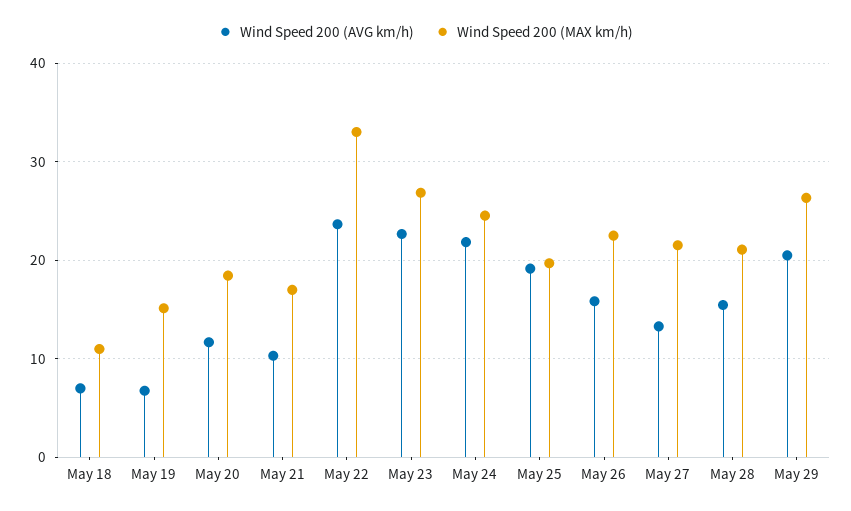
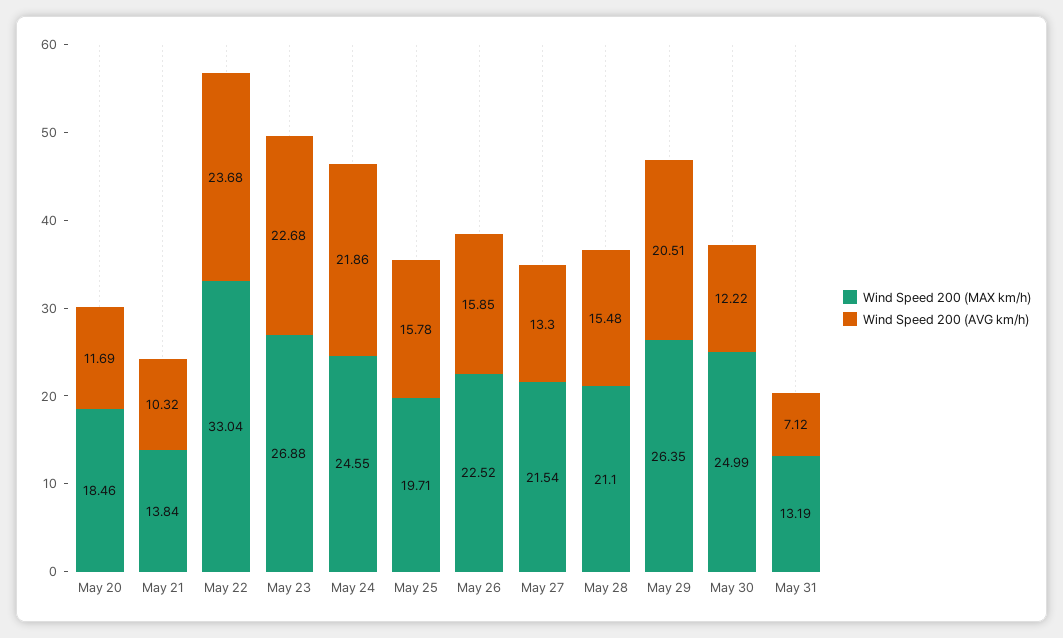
Wind Speed 200 (AVG km/h), May 18: 7 -> none
Wind Speed 200 (MAX km/h), May 18: 11 -> none
Wind Speed 200 (AVG km/h), May 19: 7 -> none
Wind Speed 200 (MAX km/h), May 19: 15 -> none
Wind Speed 200 (MAX km/h), May 21: 17 -> 13.84
Wind Speed 200 (AVG km/h), May 25: 19 -> 15.78
Wind Speed 200 (MAX km/h), May 30: none -> 24.99
Wind Speed 200 (AVG km/h), May 30: none -> 12.22
Wind Speed 200 (MAX km/h), May 31: none -> 13.19
Wind Speed 200 (AVG km/h), May 31: none -> 7.12

